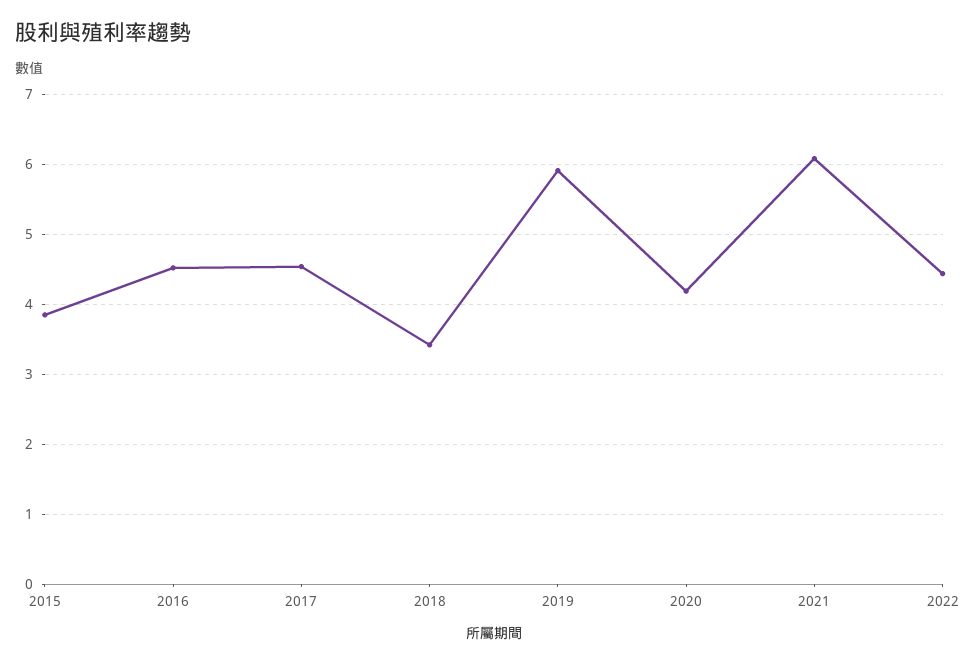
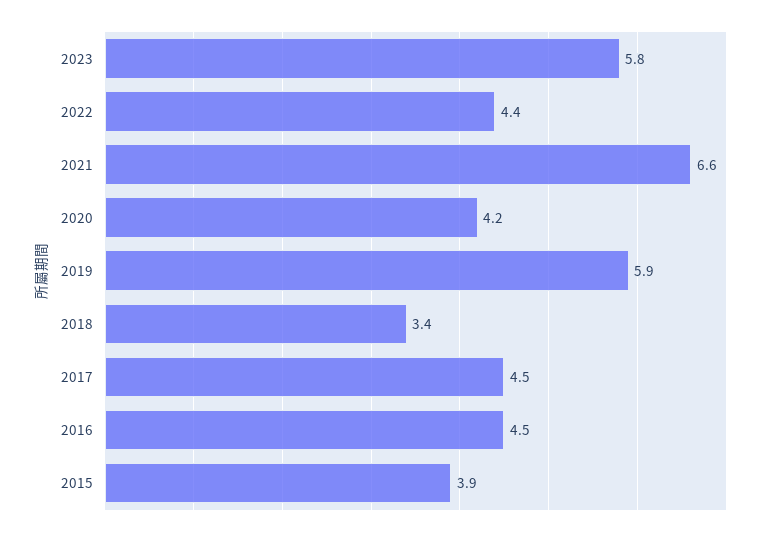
2021: 6.1 -> 6.6
2023: none -> 5.8

